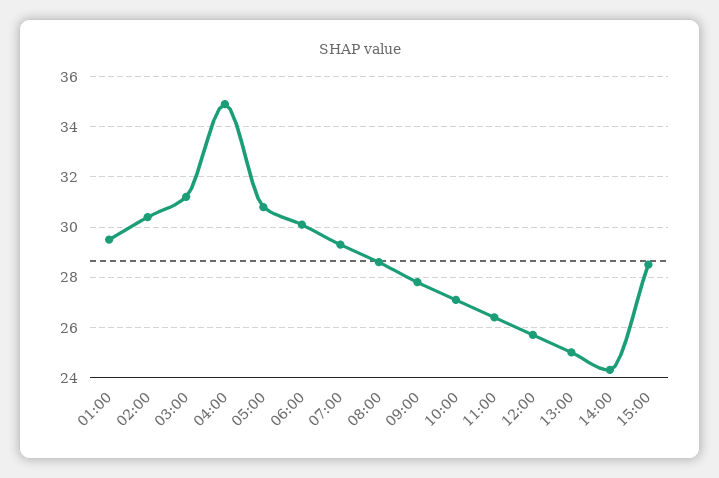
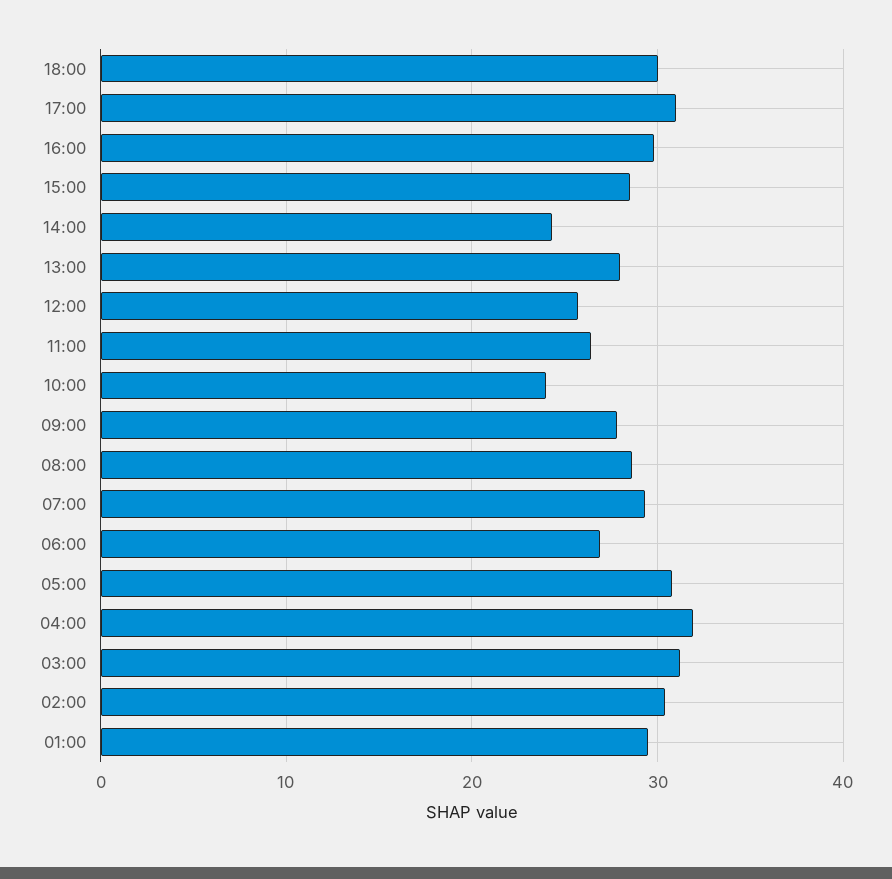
04:00: 35 -> 32
06:00: 30 -> 27
10:00: 27 -> 24
13:00: 25 -> 28
18:00: none -> 30
17:00: none -> 31
16:00: none -> 30

